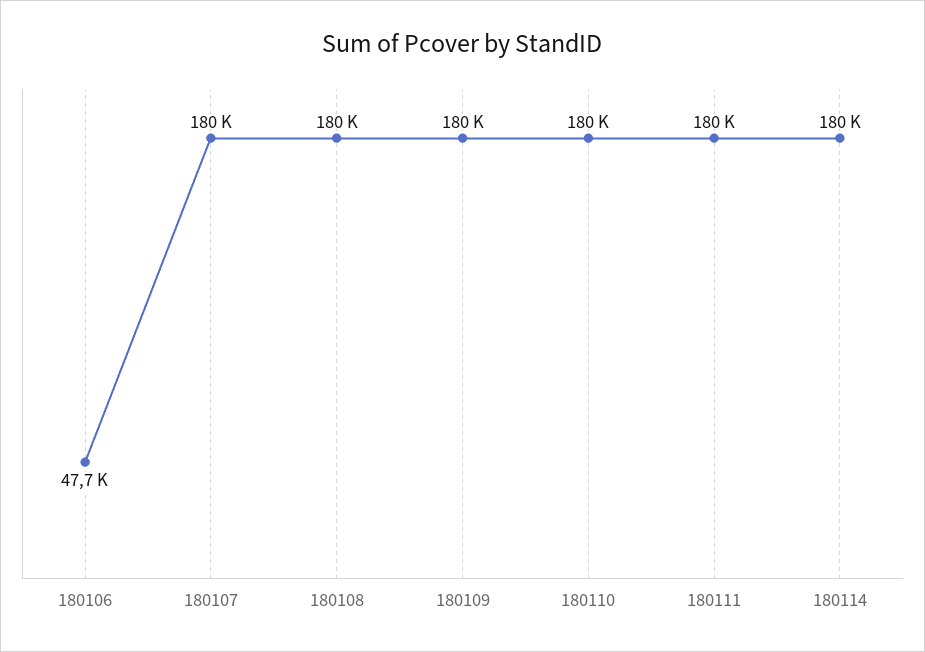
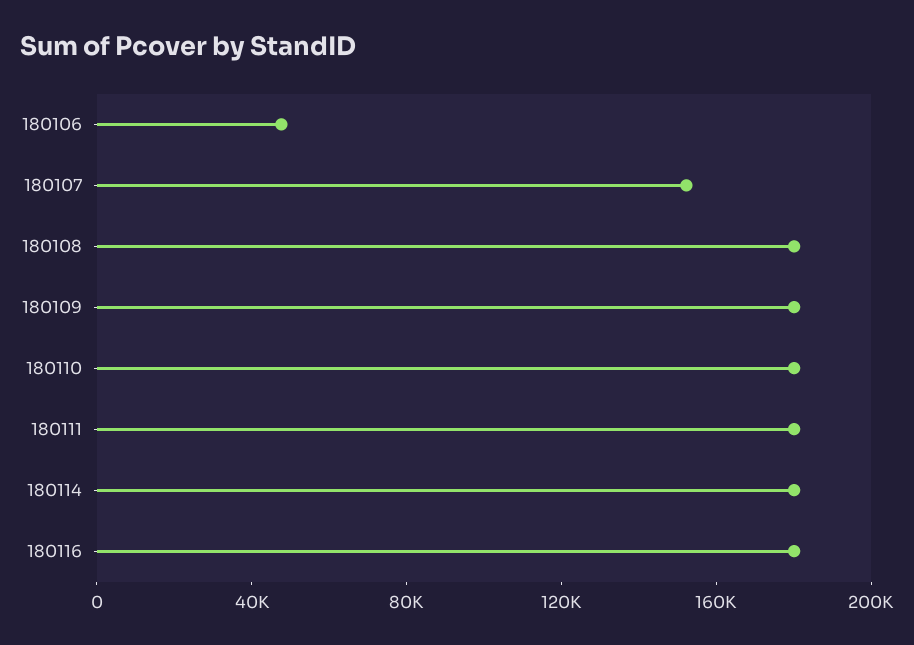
180107: 180000 -> 150000
180116: none -> 180000

